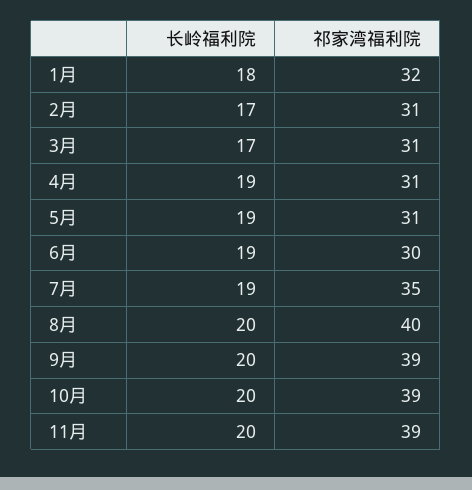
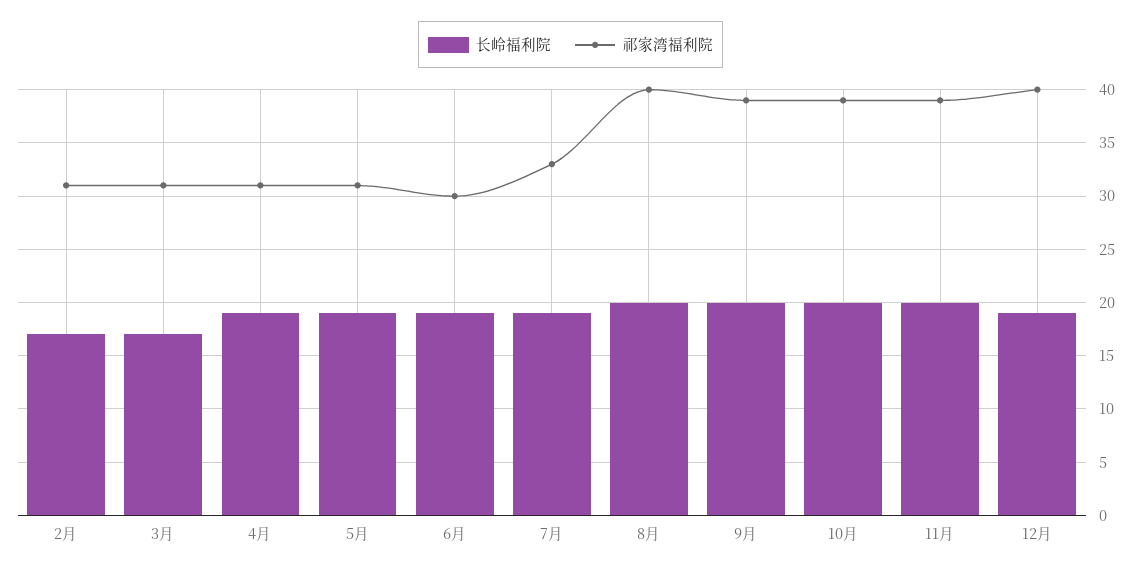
长岭福利院, 1月: 18 -> none
祁家湾福利院, 1月: 32 -> none
祁家湾福利院, 7月: 35 -> 33
长岭福利院, 12月: none -> 19
祁家湾福利院, 12月: none -> 40

